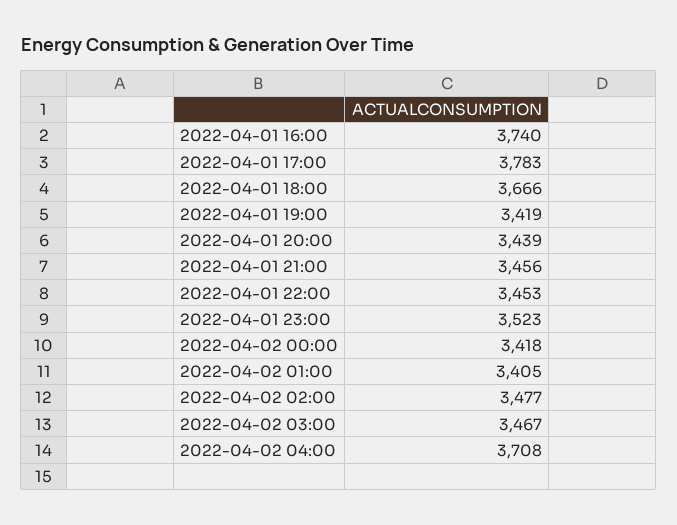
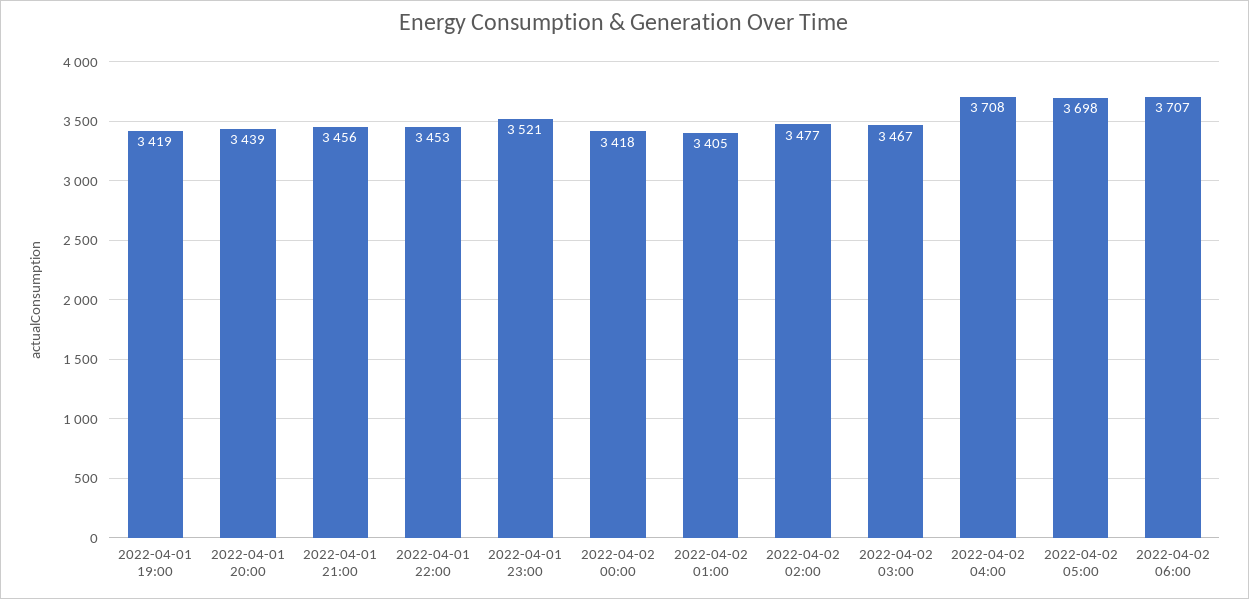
2022-04-01 16:00: 3740 -> none
2022-04-01 17:00: 3783 -> none
2022-04-01 18:00: 3666 -> none
2022-04-01 23:00: 3523 -> 3521
2022-04-02 05:00: none -> 3698
2022-04-02 06:00: none -> 3707

